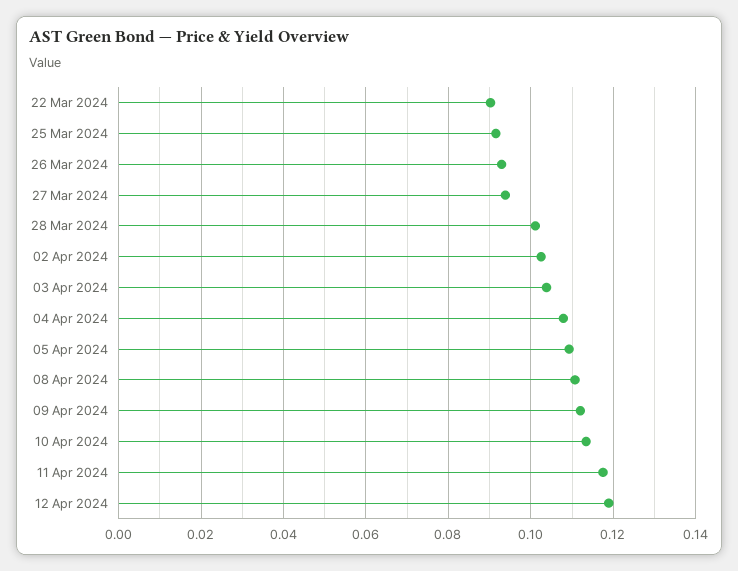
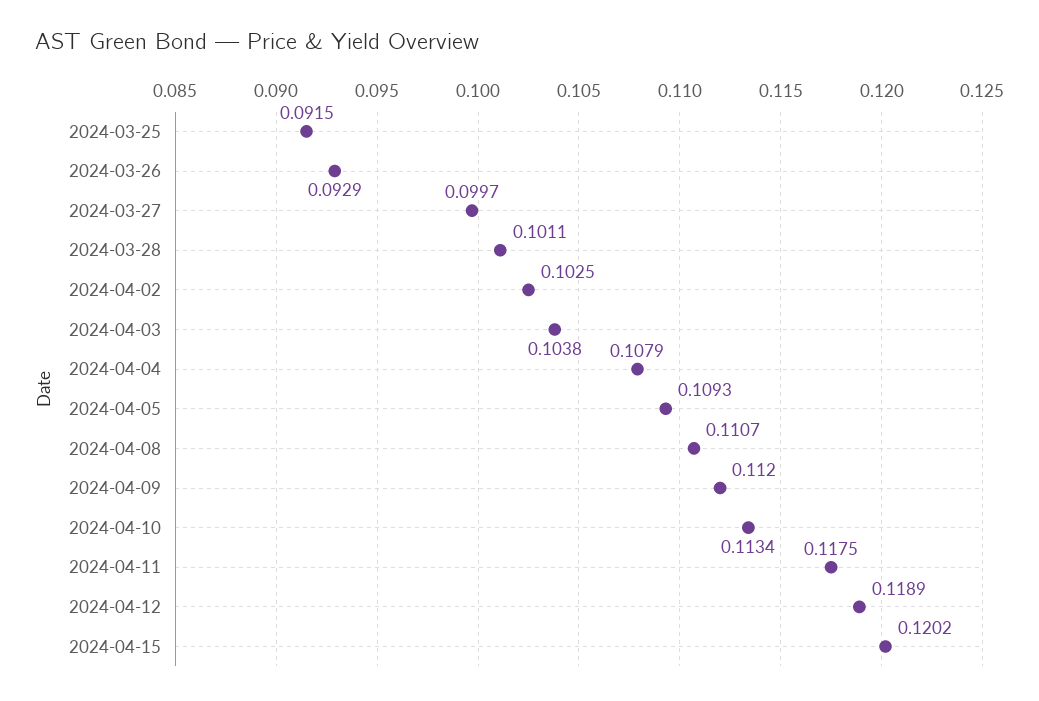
22 Mar 2024: 0.09 -> none
27 Mar 2024: 0.094 -> 0.0997
2024-04-15: none -> 0.1202

